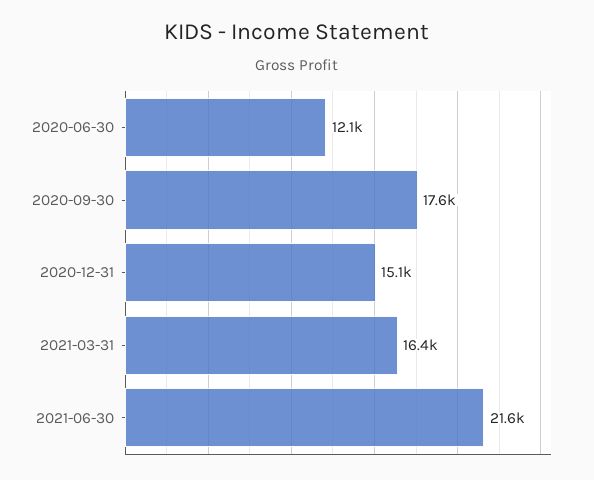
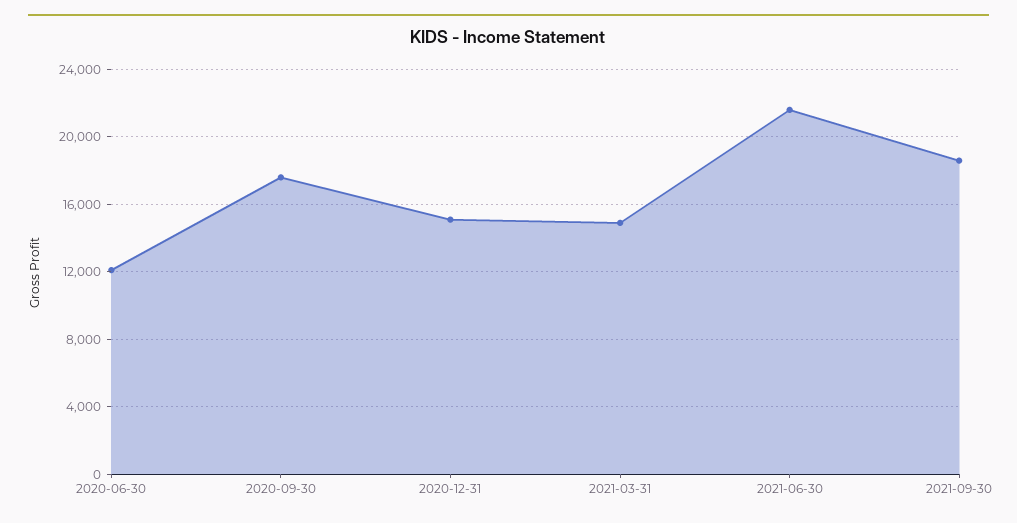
2021-03-31: 16400 -> 15000
2021-09-30: none -> 18500

